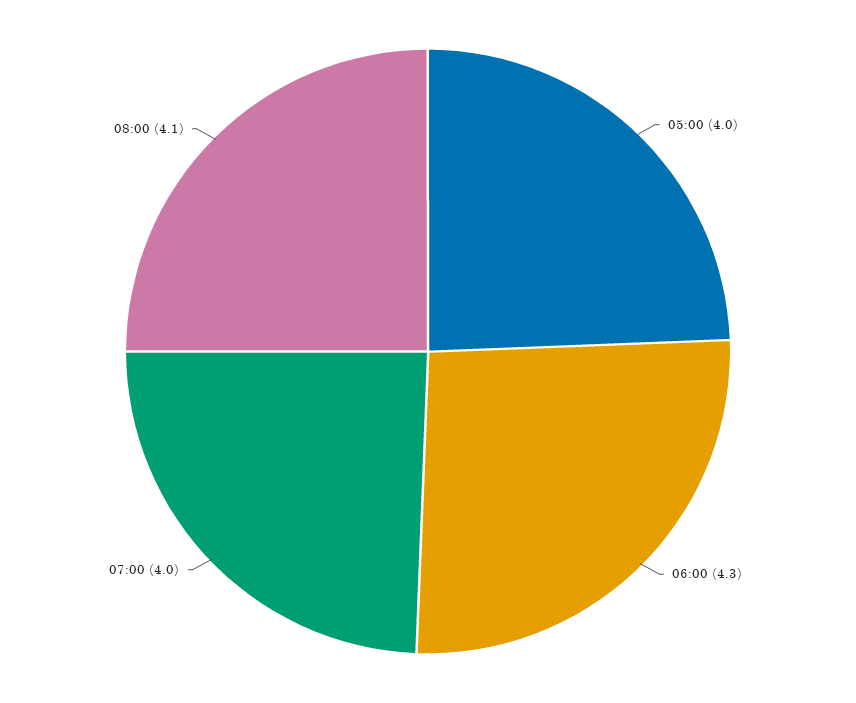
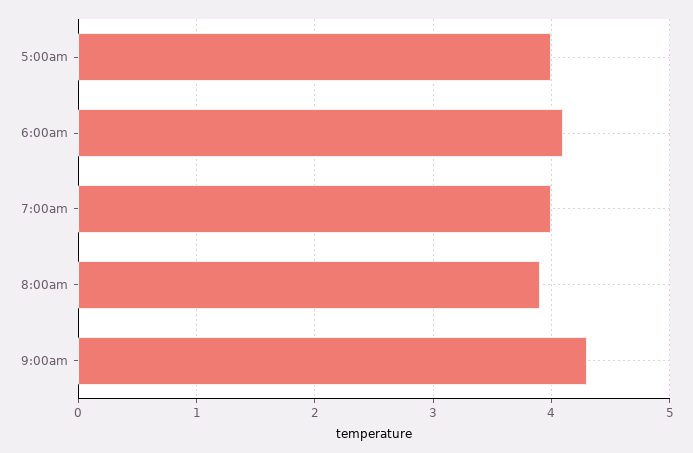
06:00: 4.3 -> 4.1
08:00: 4.1 -> 3.9
9:00am: none -> 4.3

